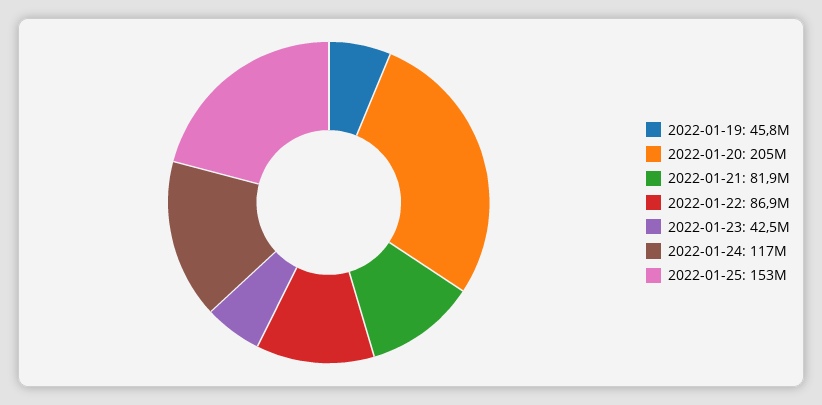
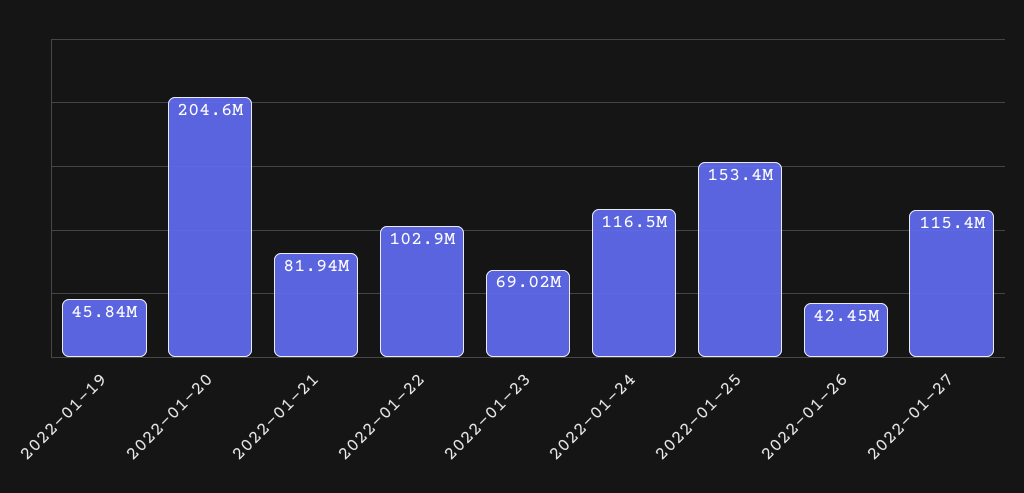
2022-01-22: 86900000 -> 102900000
2022-01-23: 42500000 -> 69020000
2022-01-26: none -> 42450000
2022-01-27: none -> 115400000

